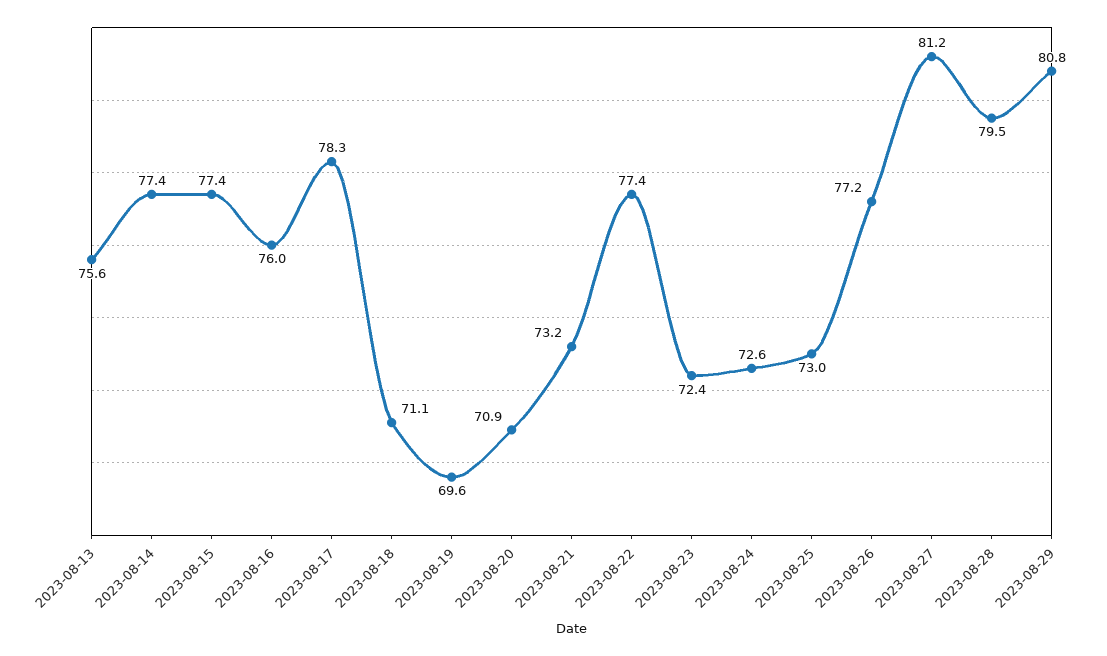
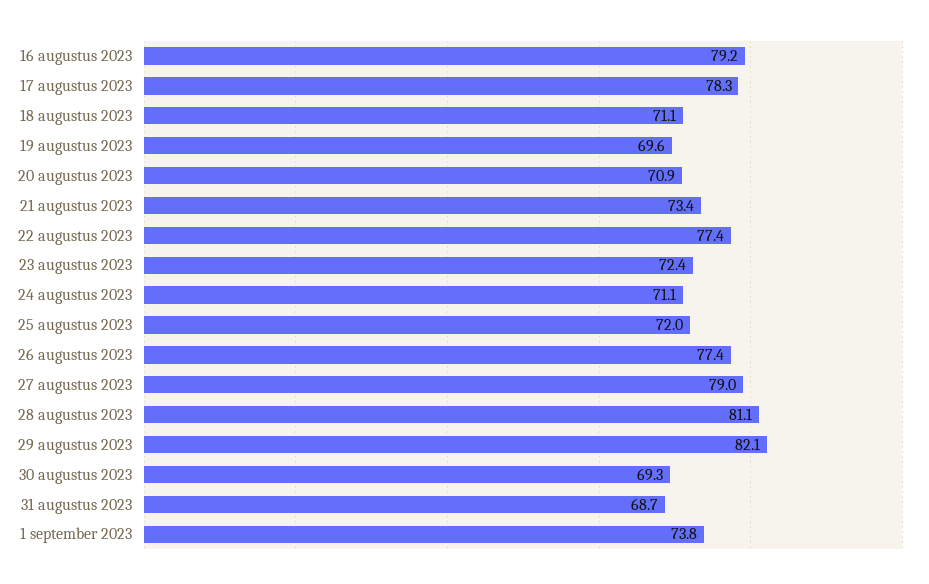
2023-08-13: 75.6 -> none
2023-08-14: 77.4 -> none
2023-08-15: 77.4 -> none
2023-08-16: 76 -> 79.2
2023-08-21: 73.2 -> 73.4
2023-08-24: 72.6 -> 71.1
2023-08-25: 73 -> 72
2023-08-26: 77.2 -> 77.4
2023-08-27: 81.2 -> 79
2023-08-28: 79.5 -> 81.1
2023-08-29: 80.8 -> 82.1
30 augustus 2023: none -> 69.3
31 augustus 2023: none -> 68.7
1 september 2023: none -> 73.8

